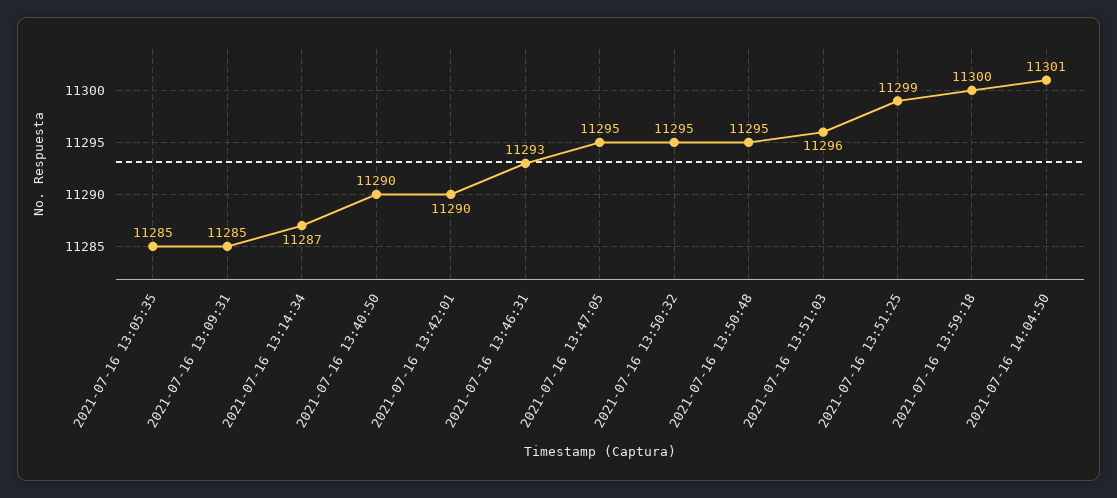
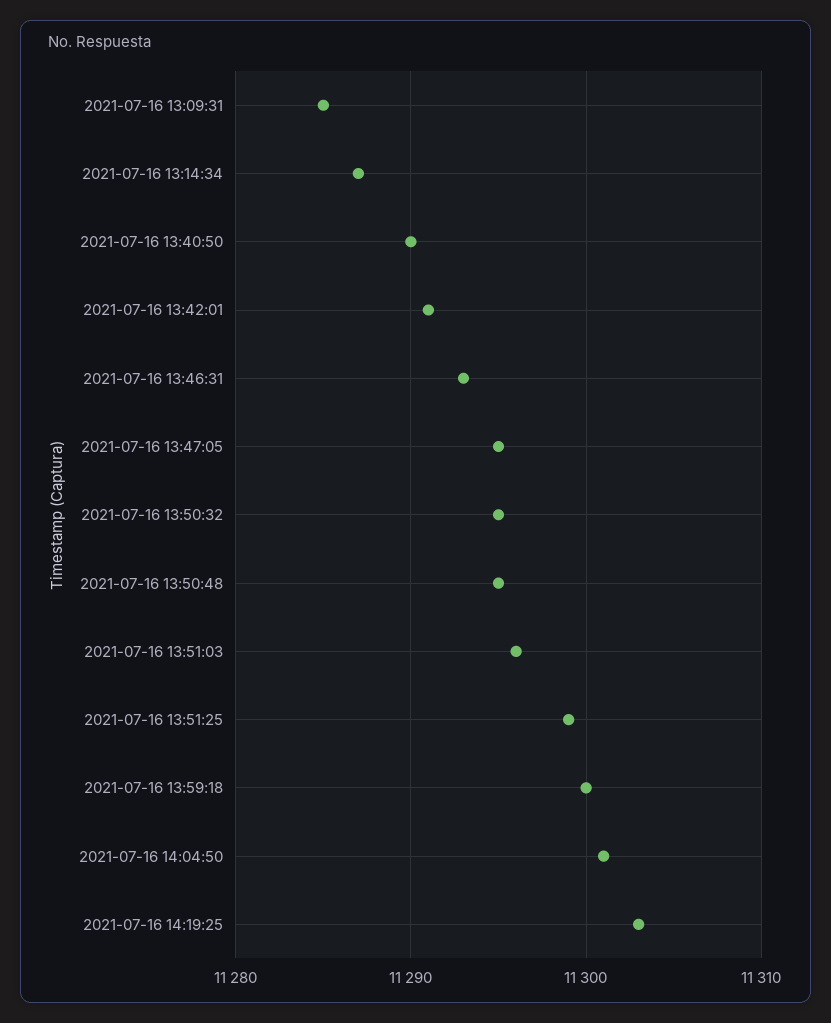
2021-07-16 13:05:35: 11285 -> none
2021-07-16 13:42:01: 11290 -> 11291
2021-07-16 14:19:25: none -> 11303

